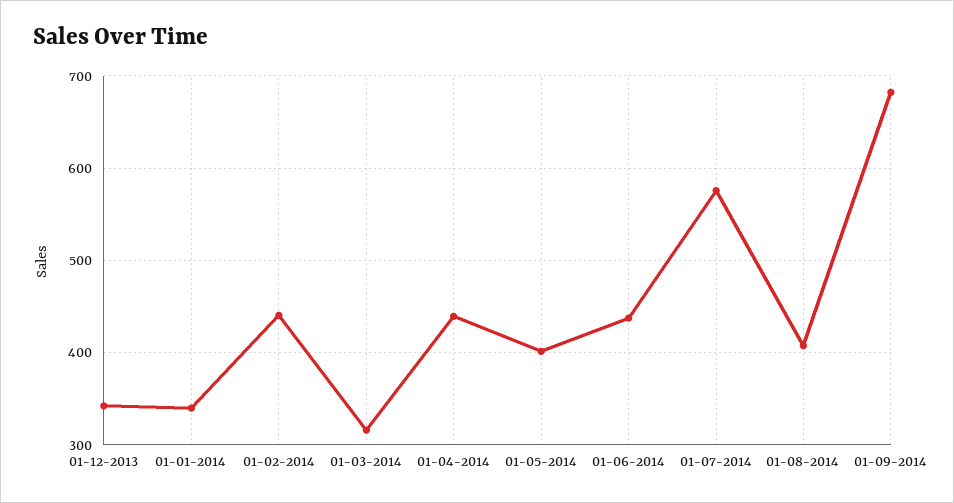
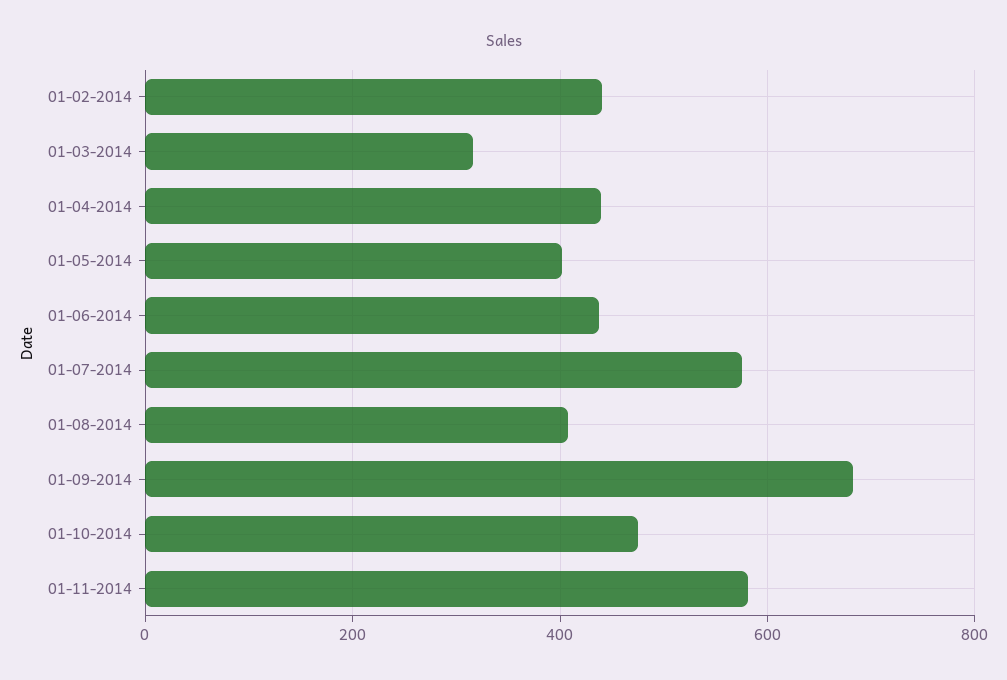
01-12-2013: 340 -> none
01-01-2014: 340 -> none
01-10-2014: none -> 480
01-11-2014: none -> 580

